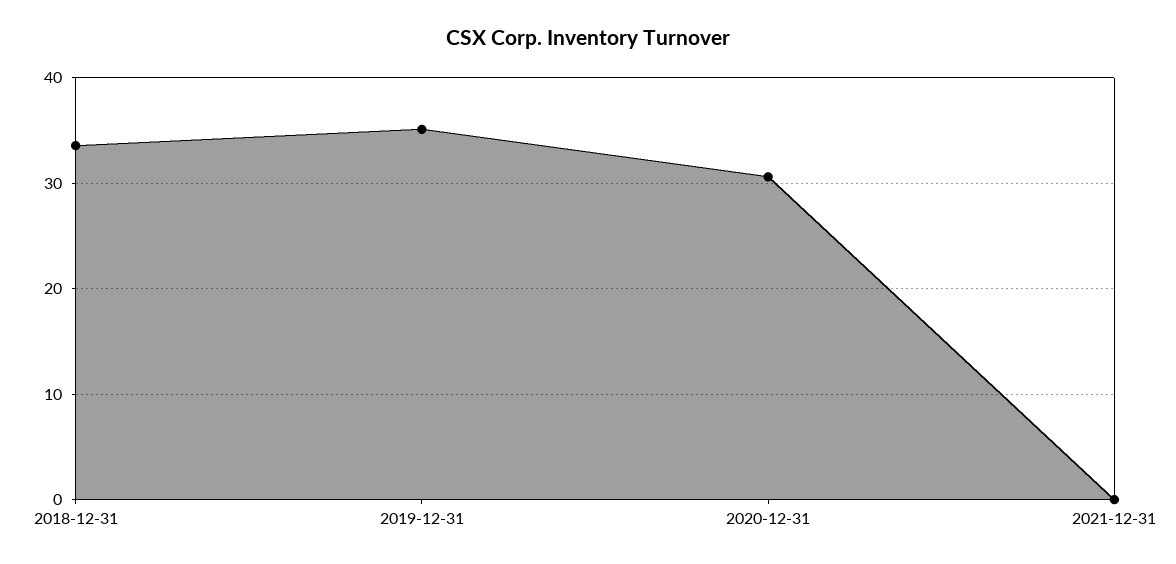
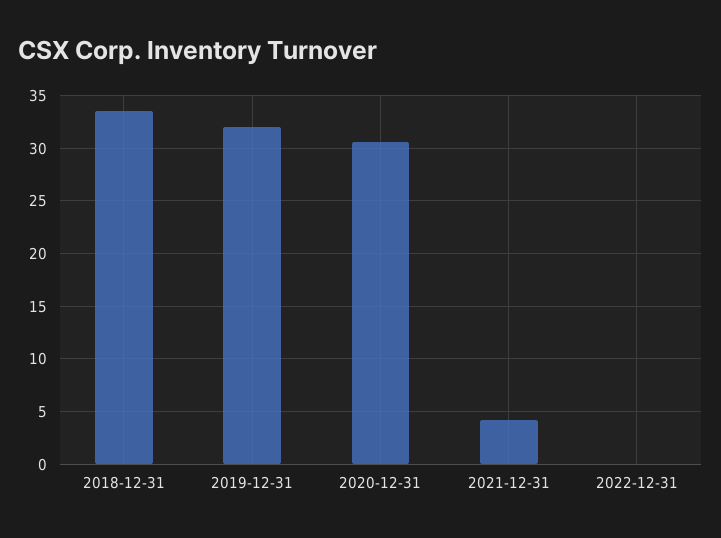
2019-12-31: 35 -> 32
2021-12-31: 0 -> 4
2022-12-31: none -> 0

